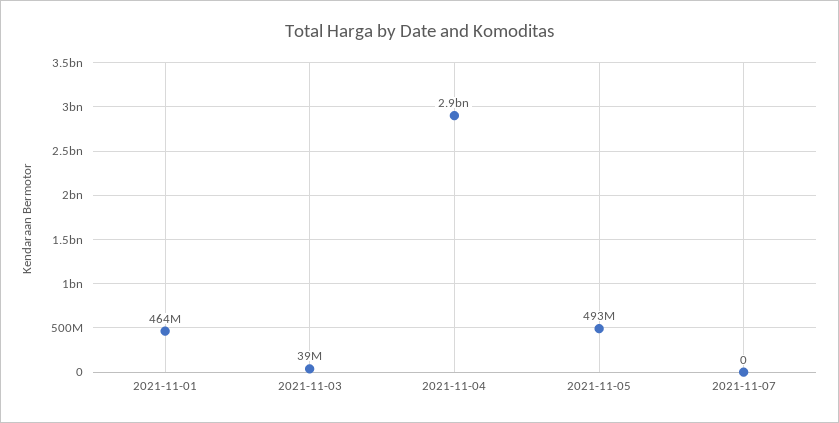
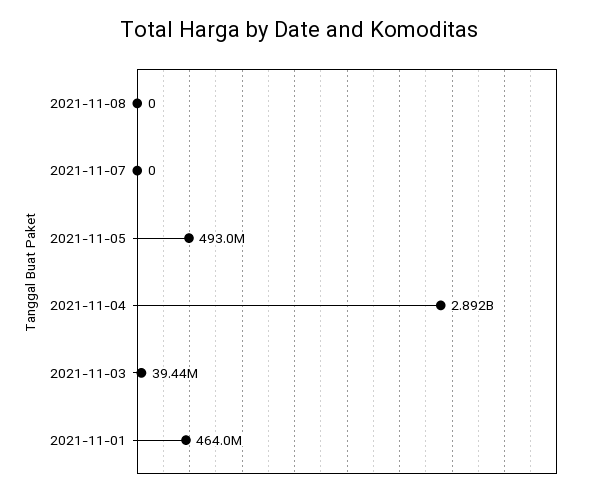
2021-11-08: none -> 0

